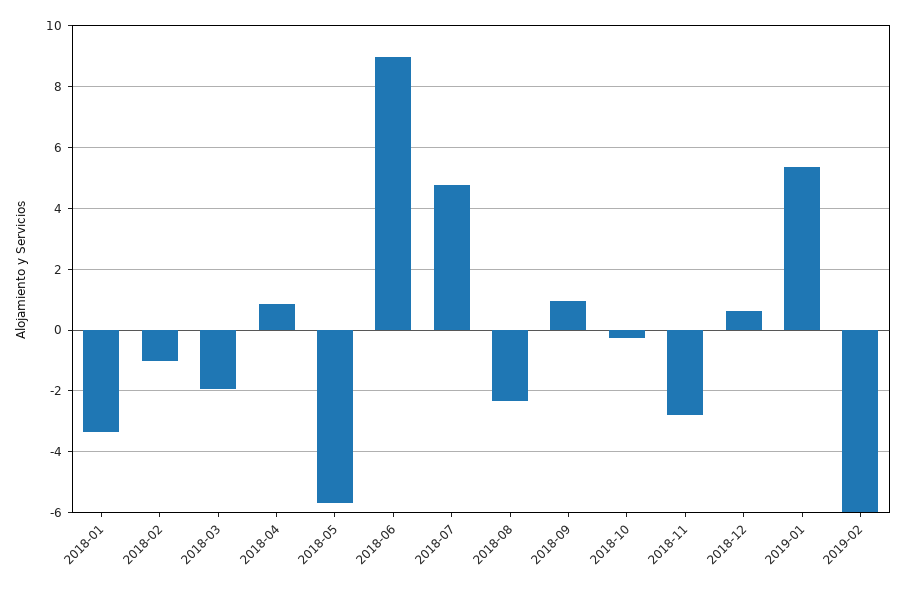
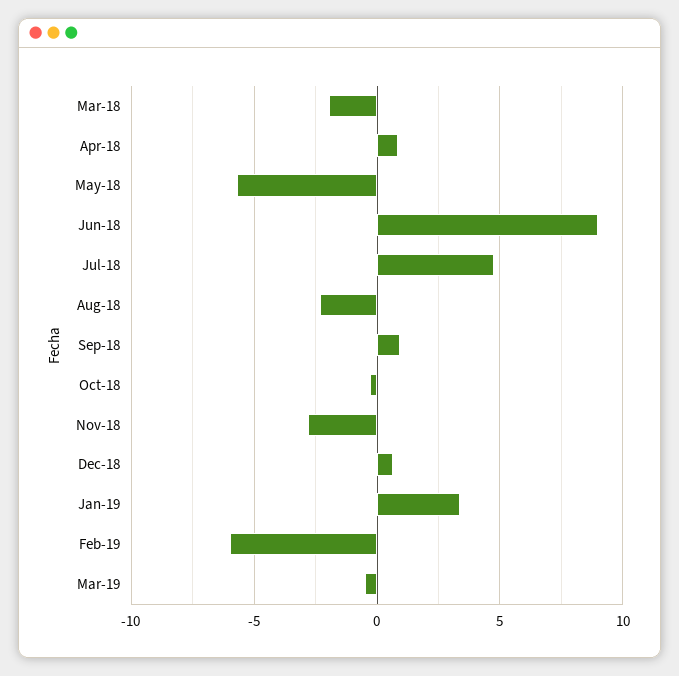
2018-01: -3.4 -> none
2018-02: -1 -> none
2019-01: 5.4 -> 3.5
Mar-19: none -> -0.5

